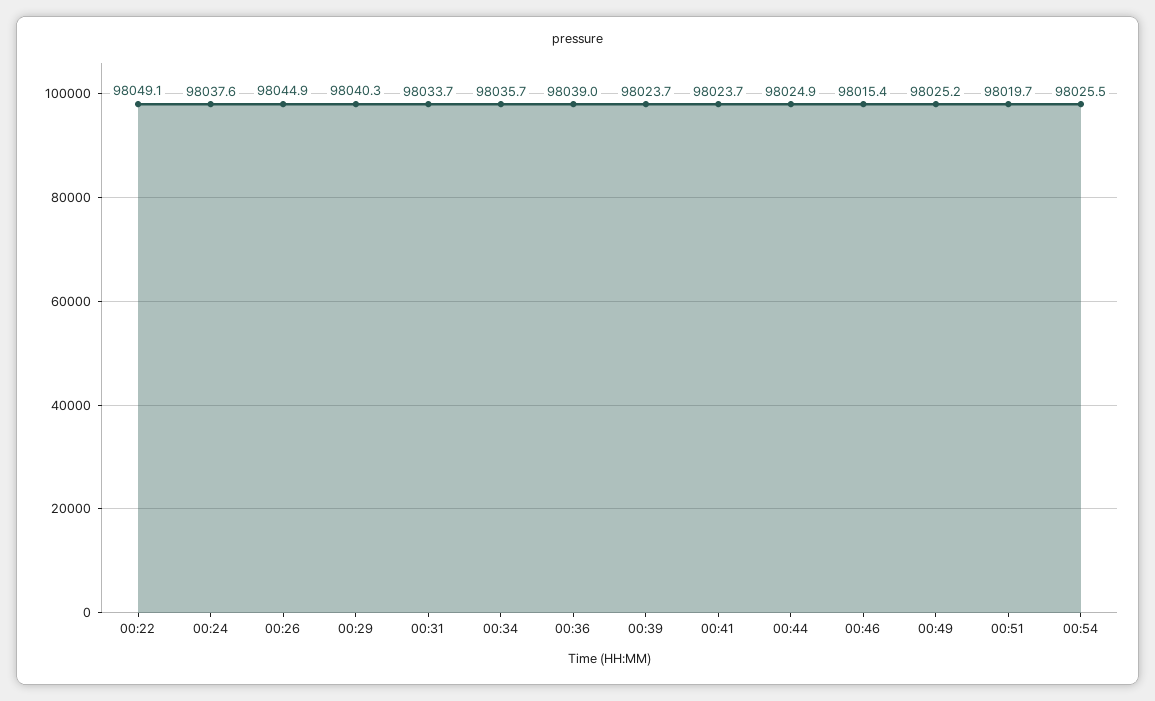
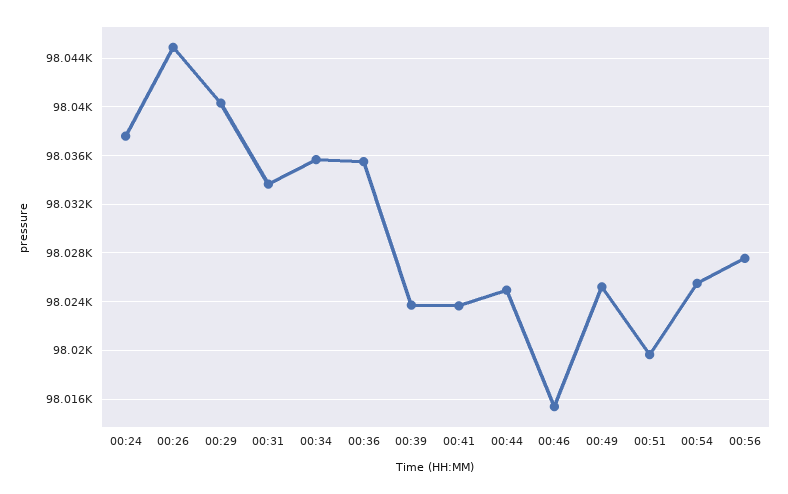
00:22: 98049.1 -> none
00:36: 98039 -> 98035.5
00:56: none -> 98027.5

